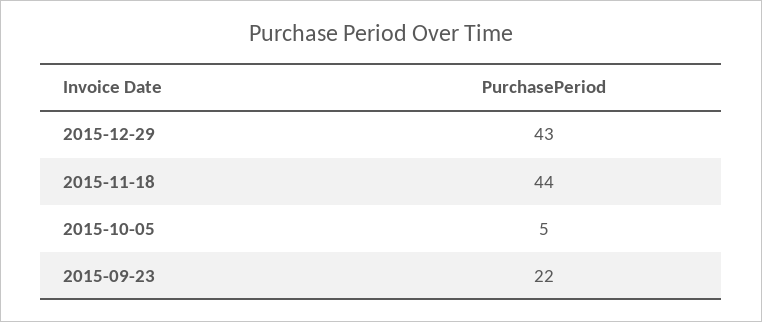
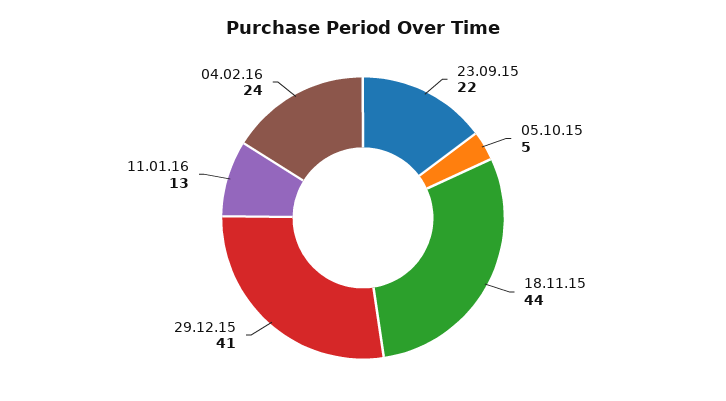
2015-12-29: 43 -> 41
11.01.16: none -> 13
04.02.16: none -> 24

